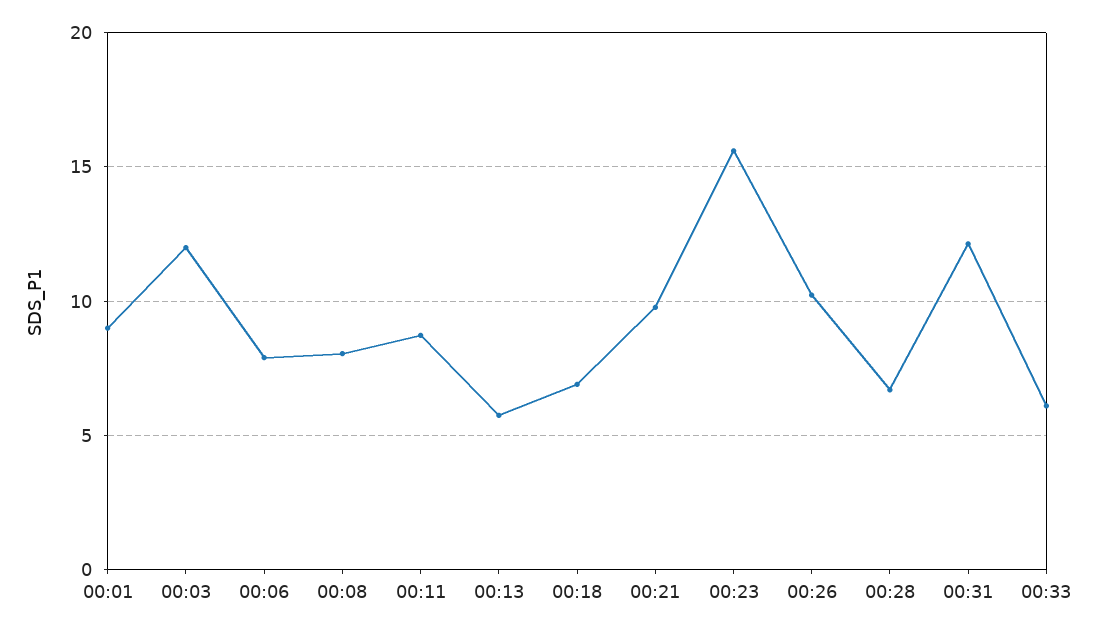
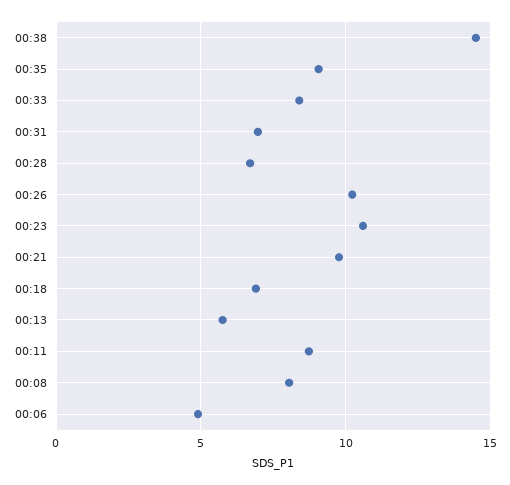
00:01: 9 -> none
00:03: 12 -> none
00:06: 8 -> 5
00:23: 15.5 -> 10.5
00:31: 12 -> 7
00:33: 6 -> 8.5
00:38: none -> 14.5
00:35: none -> 9

